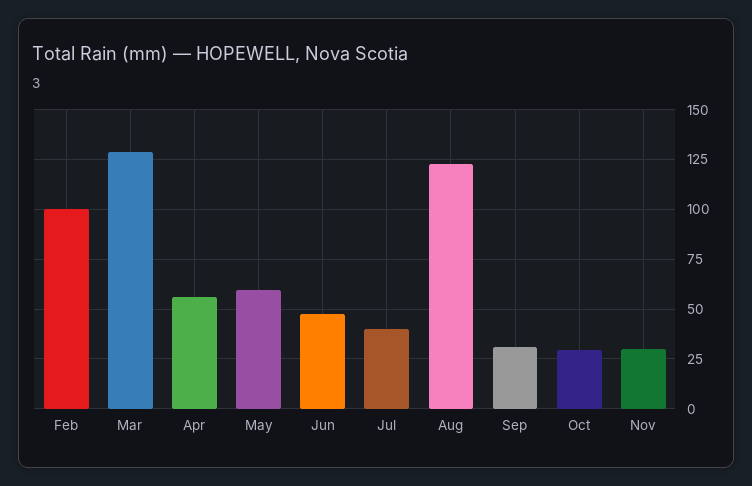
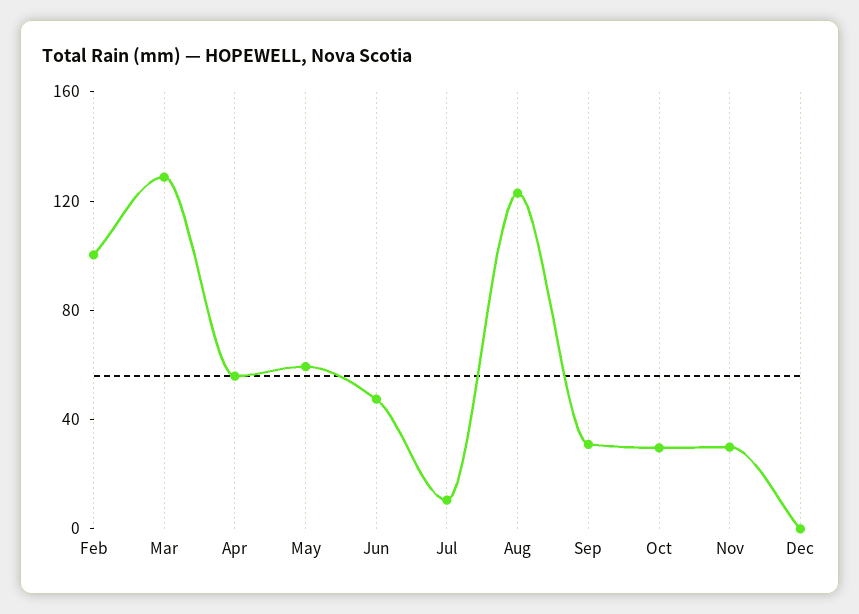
Jul: 40 -> 10
Dec: none -> 0

